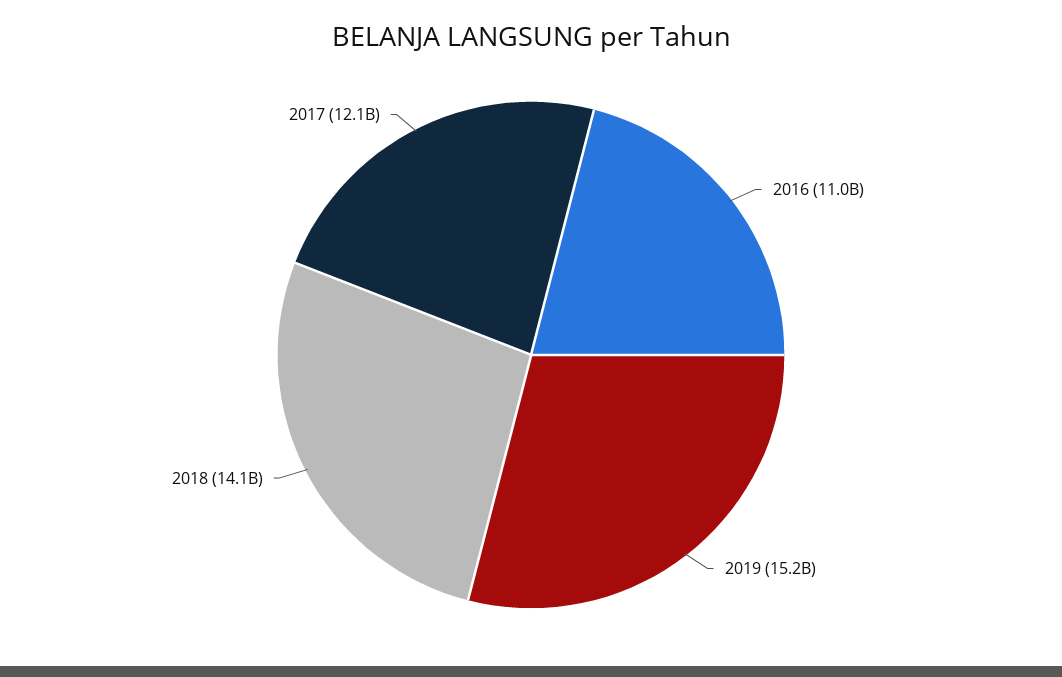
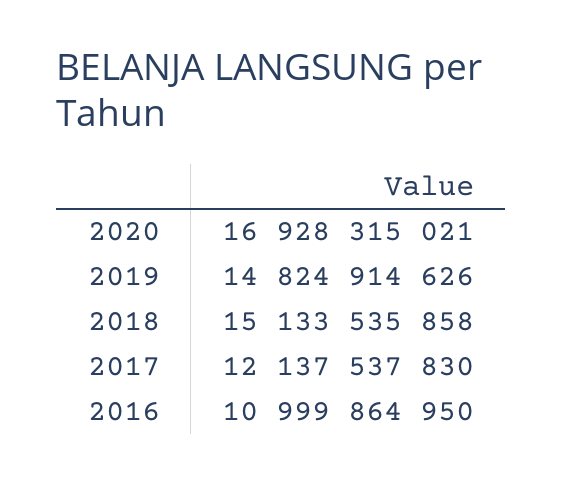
2019: 15200000000 -> 14824914626
2018: 14100000000 -> 15133535858
2020: none -> 16928315021

